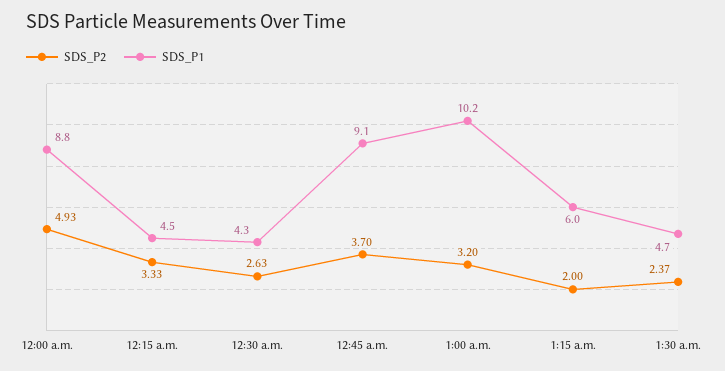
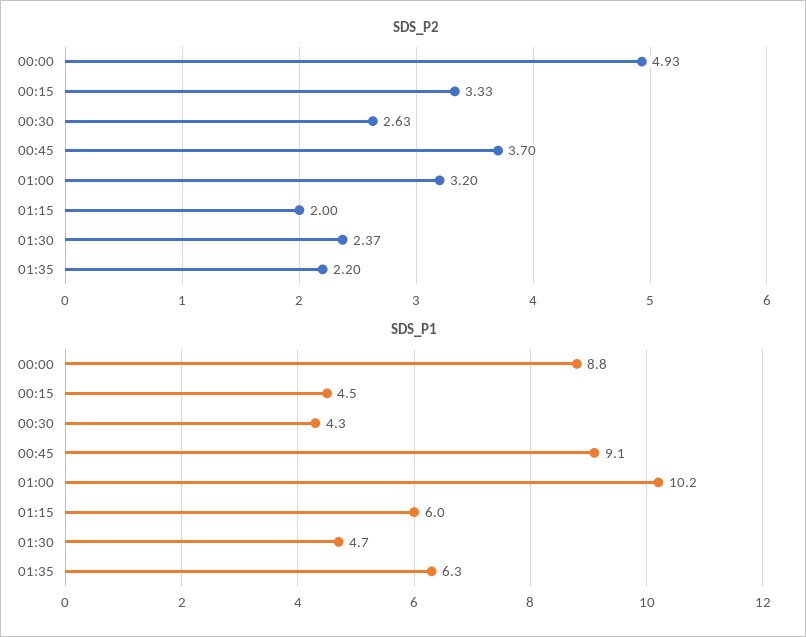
SDS_P2, 01:35: none -> 2.2
SDS_P1, 01:35: none -> 6.3

